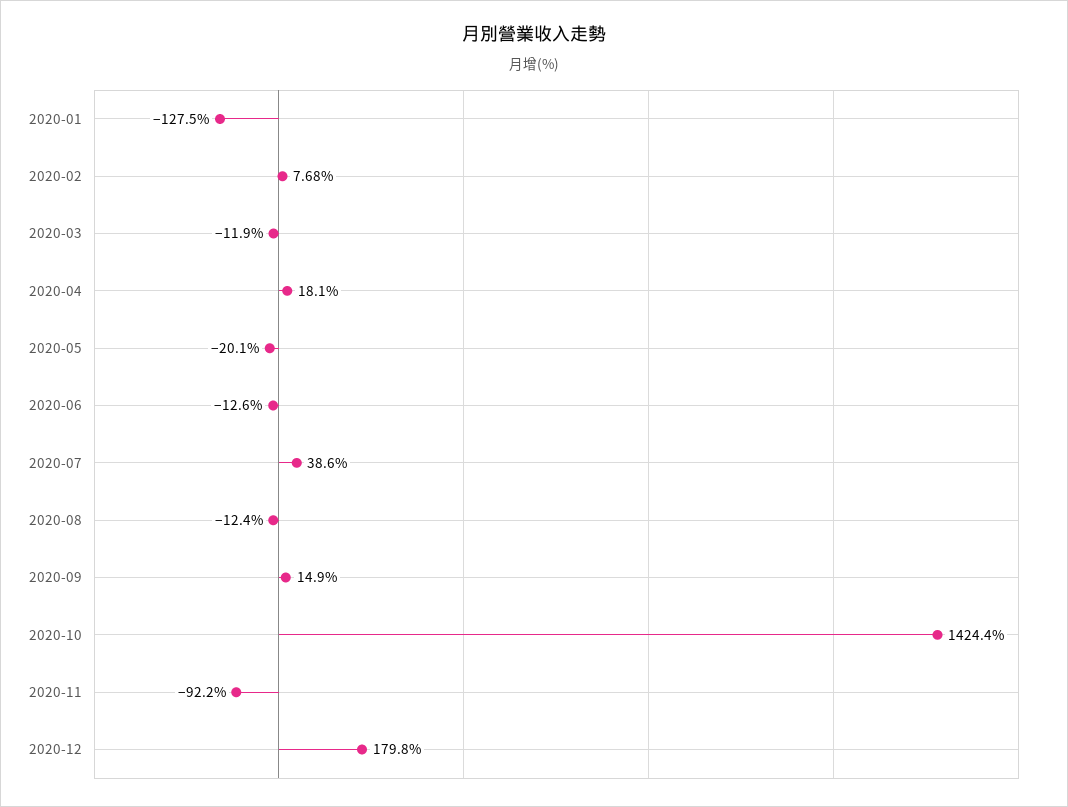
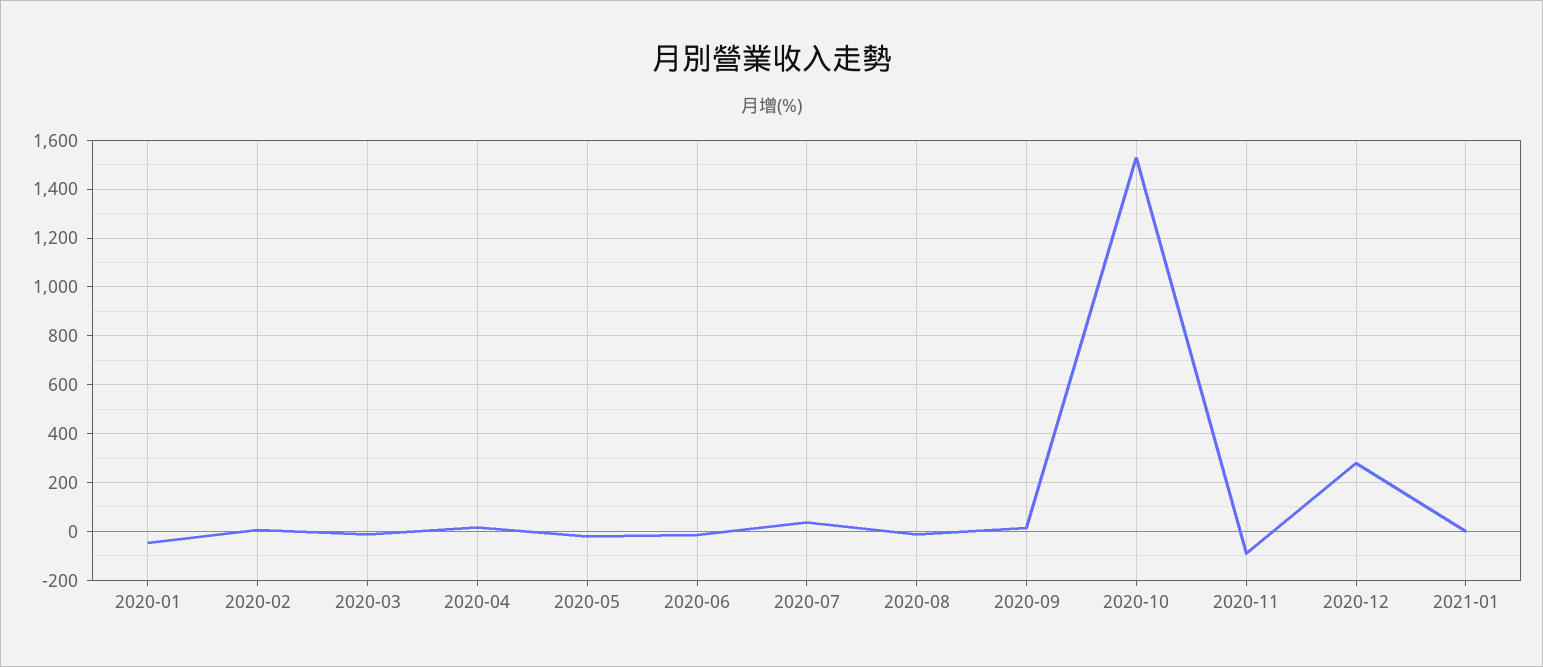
2020-01: -127.5 -> -50
2020-10: 1424.4 -> 1525
2020-12: 179.8 -> 275
2021-01: none -> 0

